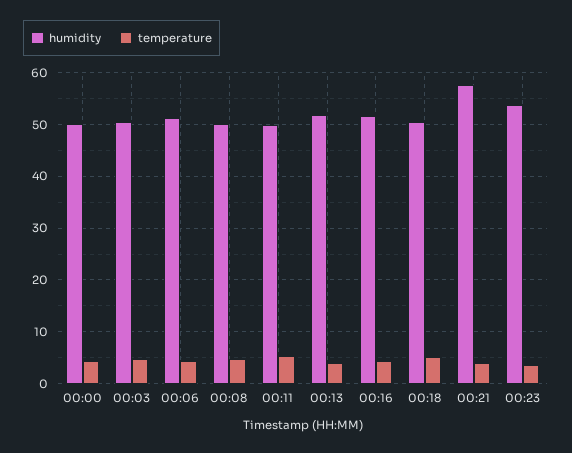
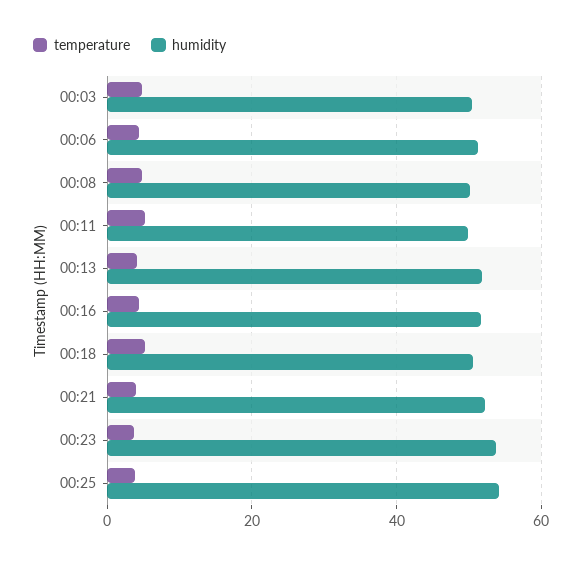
humidity, 00:00: 50 -> none
temperature, 00:00: 4 -> none
humidity, 00:21: 58 -> 52
temperature, 00:25: none -> 4
humidity, 00:25: none -> 54

